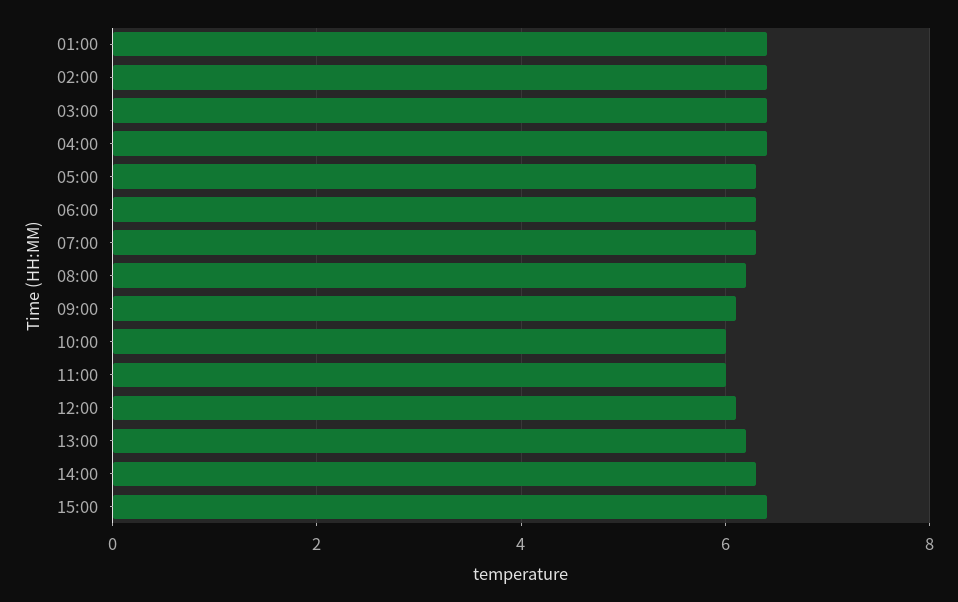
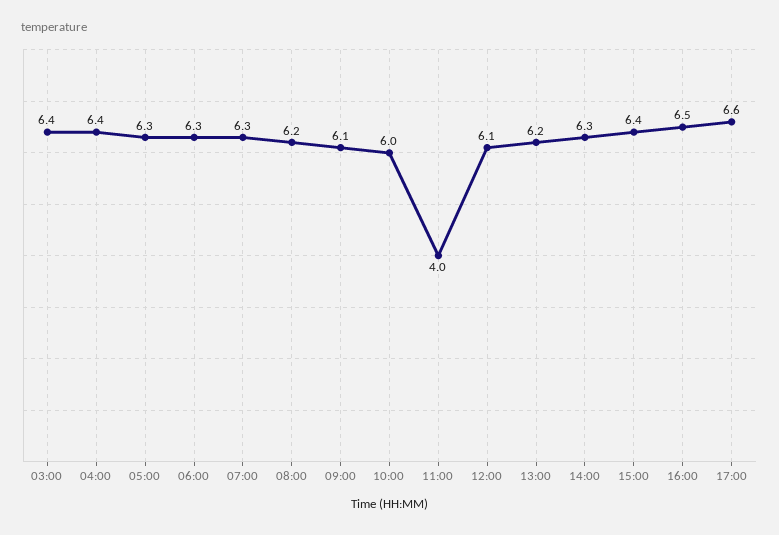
01:00: 6.5 -> none
02:00: 6.5 -> none
11:00: 6 -> 4
16:00: none -> 6.5
17:00: none -> 6.6

